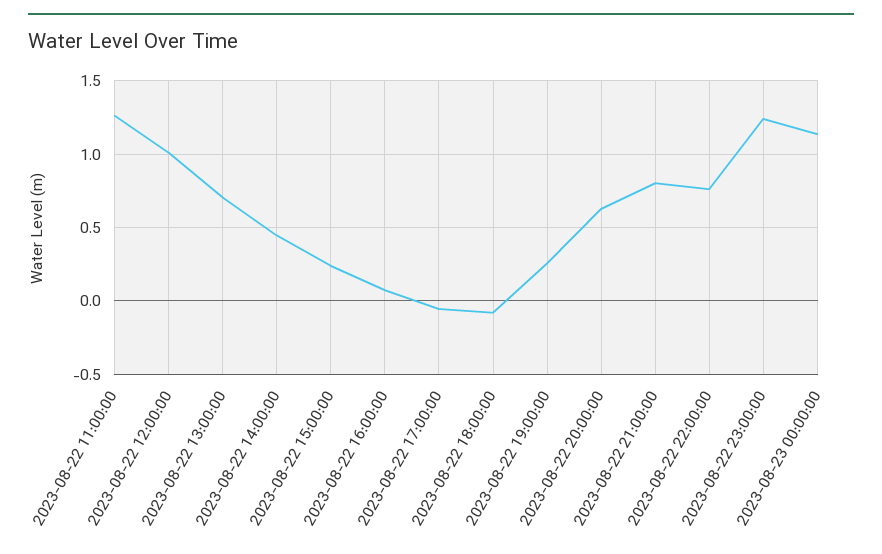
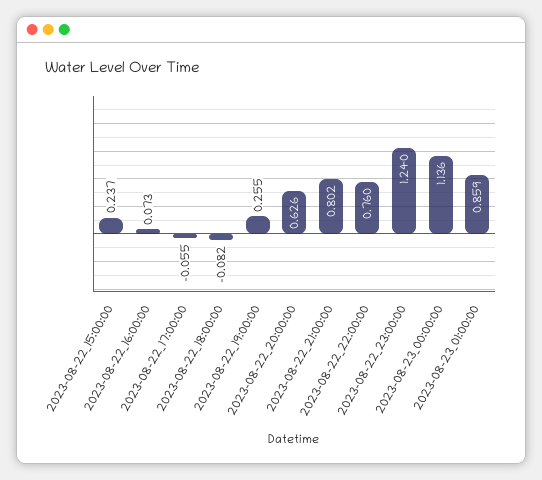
2023-08-22 11:00:00: 1.25 -> none
2023-08-22 12:00:00: 1 -> none
2023-08-22 13:00:00: 0.7 -> none
2023-08-22 14:00:00: 0.45 -> none
2023-08-23_01:00:00: none -> 0.859

